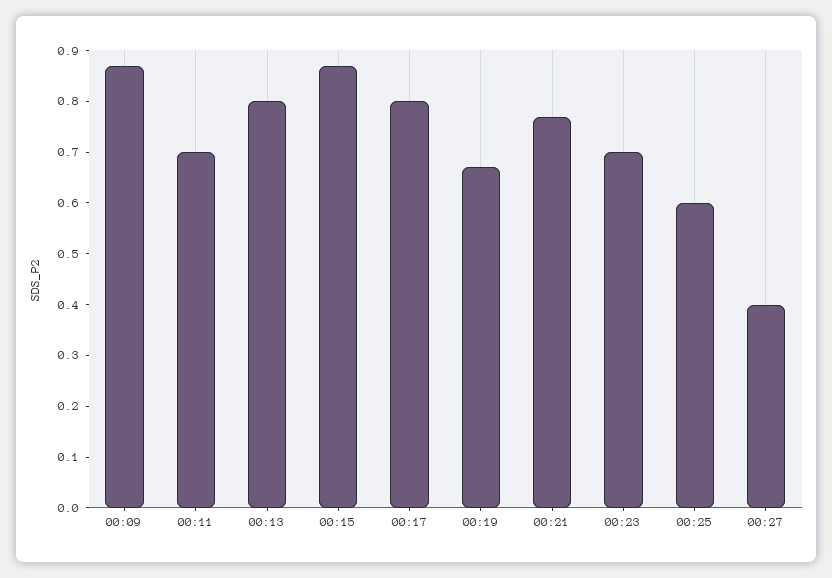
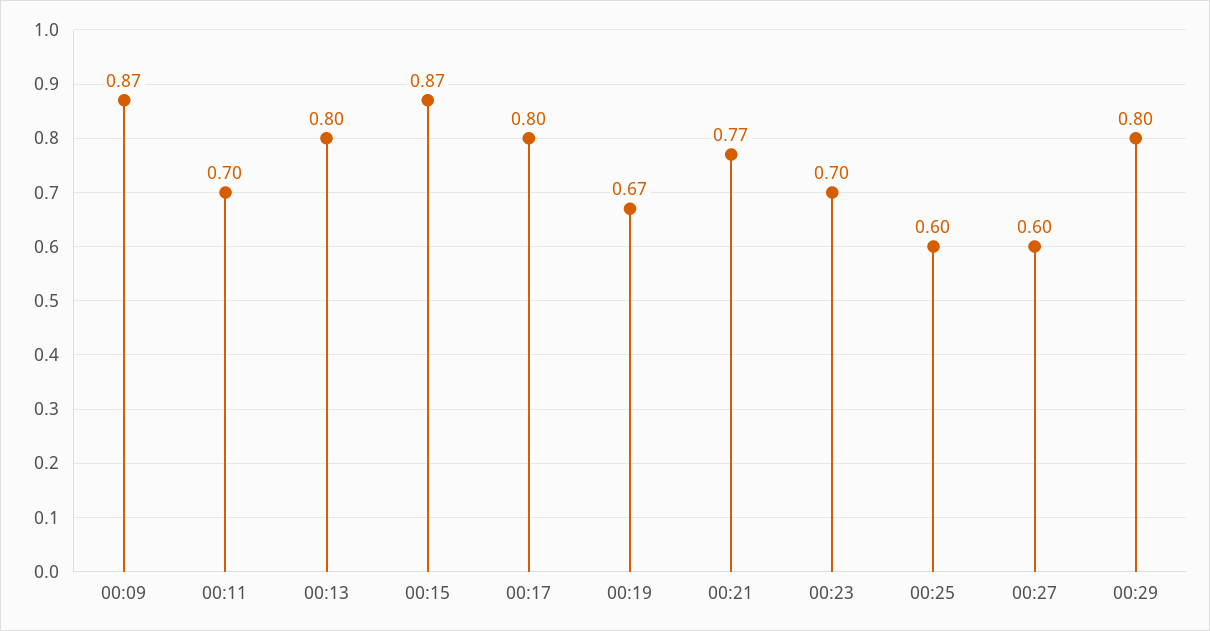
00:27: 0.4 -> 0.6
00:29: none -> 0.8

